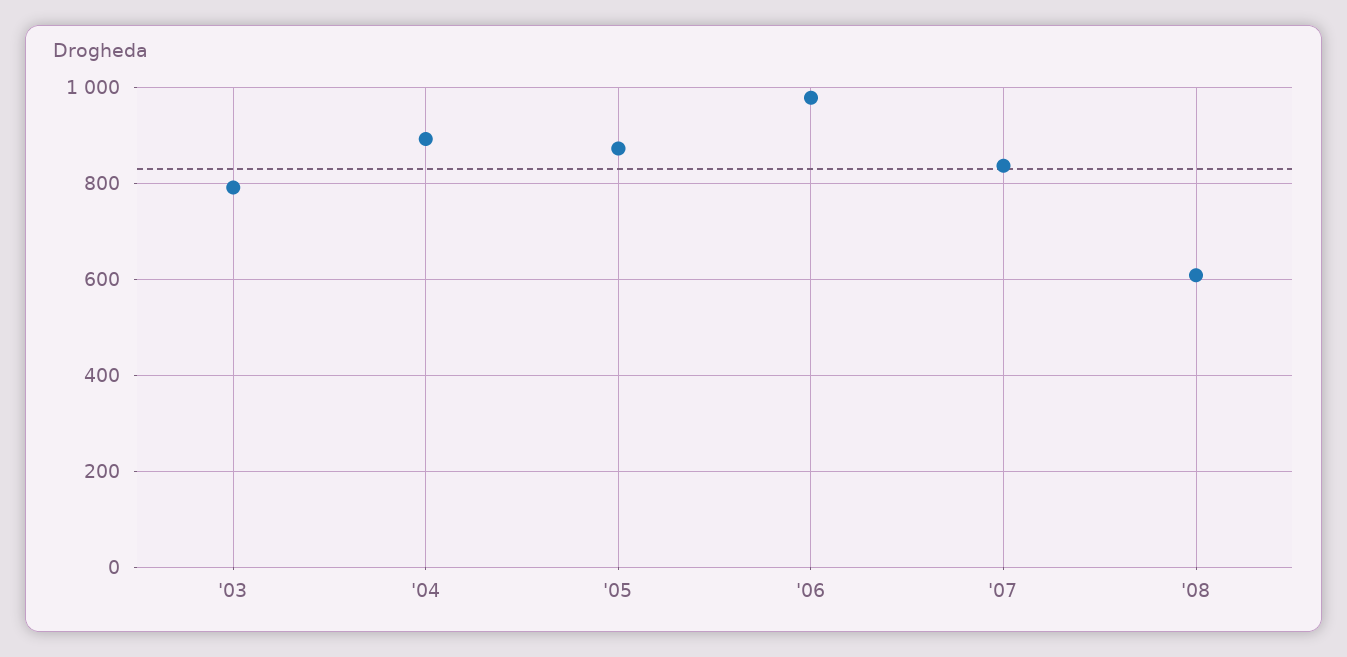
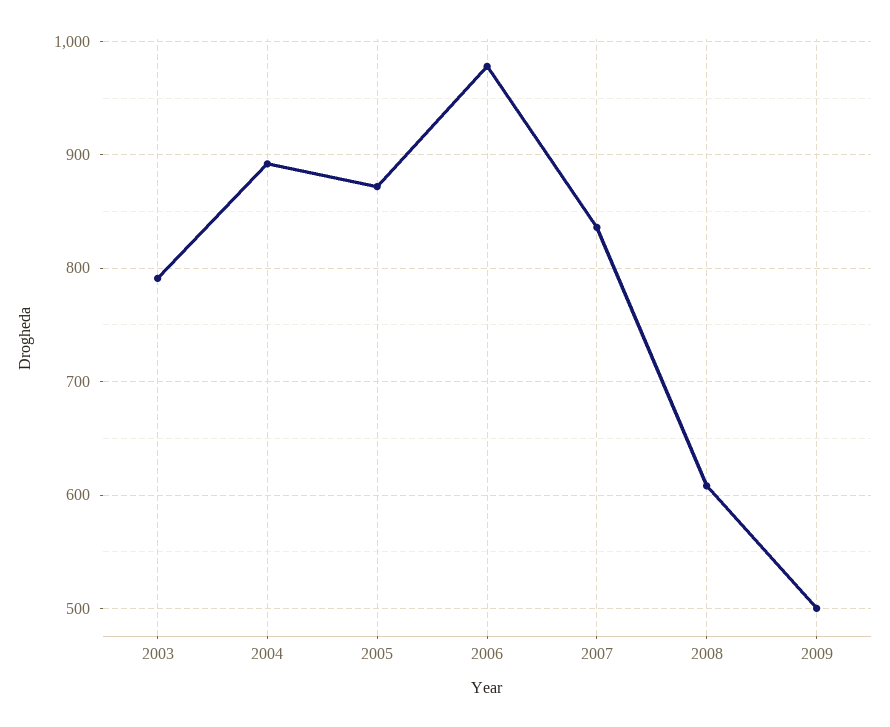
2009: none -> 500

